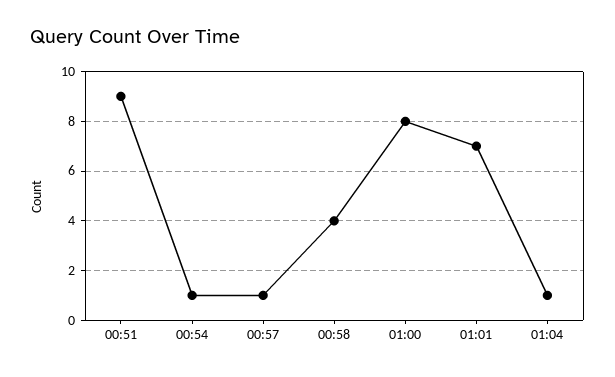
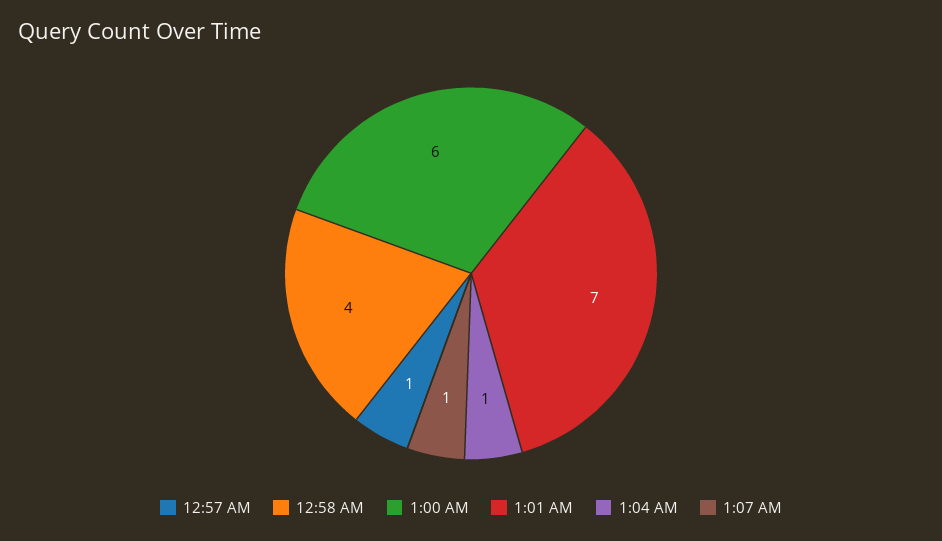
00:51: 9 -> none
00:54: 1 -> none
01:00: 8 -> 6
1:07 AM: none -> 1

